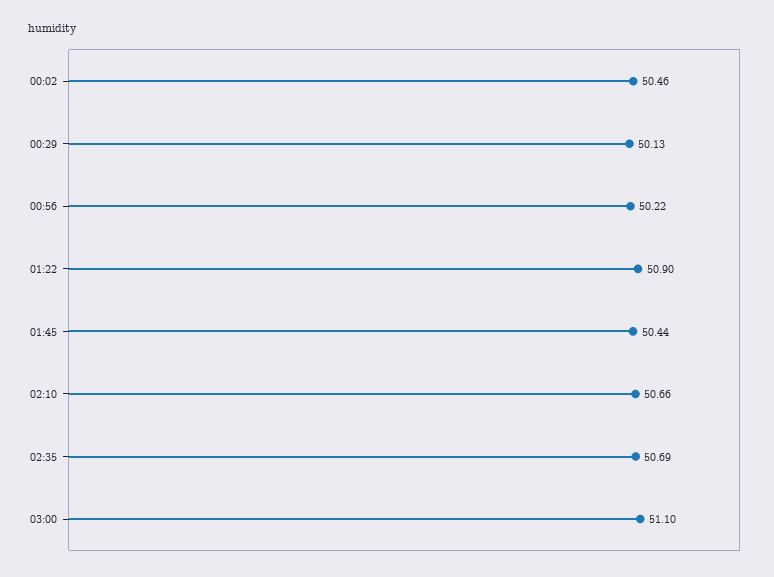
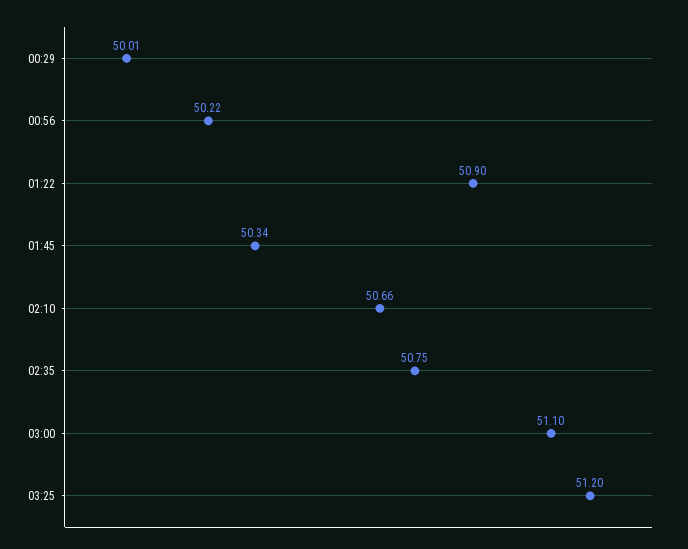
00:02: 50.46 -> none
00:29: 50.13 -> 50.01
01:45: 50.44 -> 50.34
02:35: 50.69 -> 50.75
03:25: none -> 51.2

